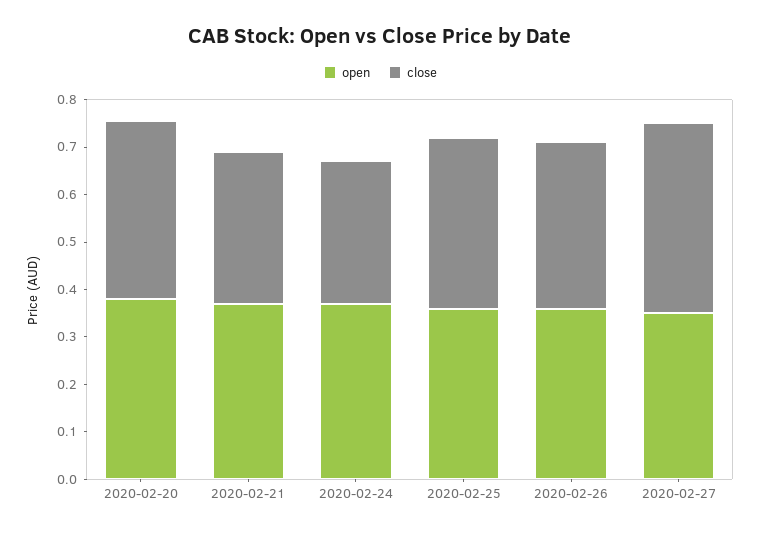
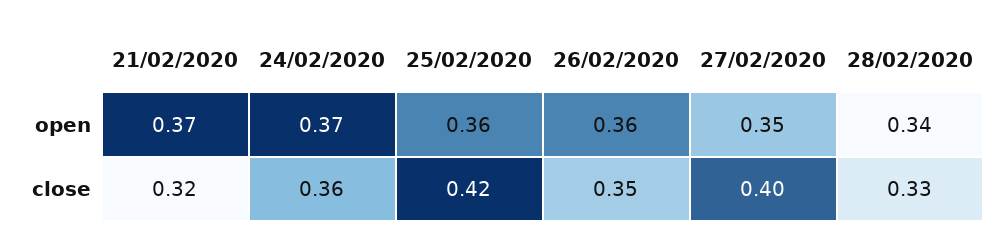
open, 2020-02-20: 0.38 -> none
close, 2020-02-20: 0.38 -> none
close, 2020-02-24: 0.3 -> 0.36
close, 2020-02-25: 0.36 -> 0.42
open, 28/02/2020: none -> 0.34
close, 28/02/2020: none -> 0.33

